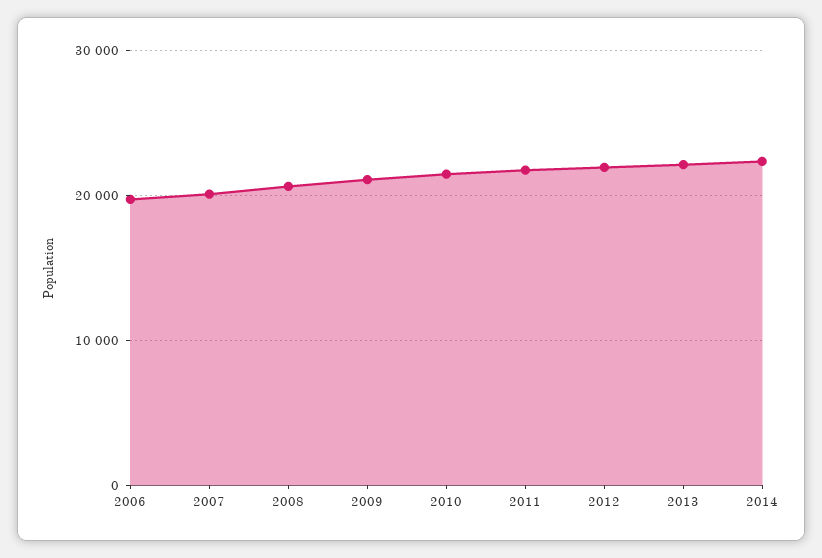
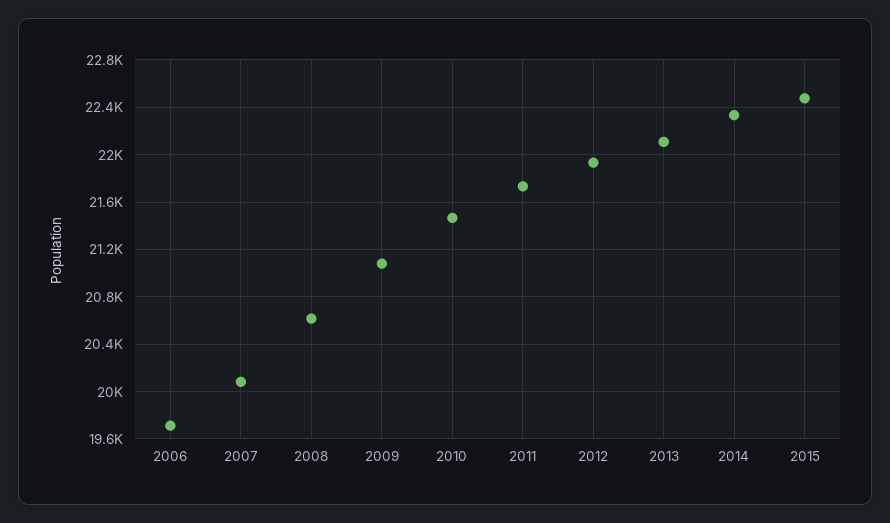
2015: none -> 22500

